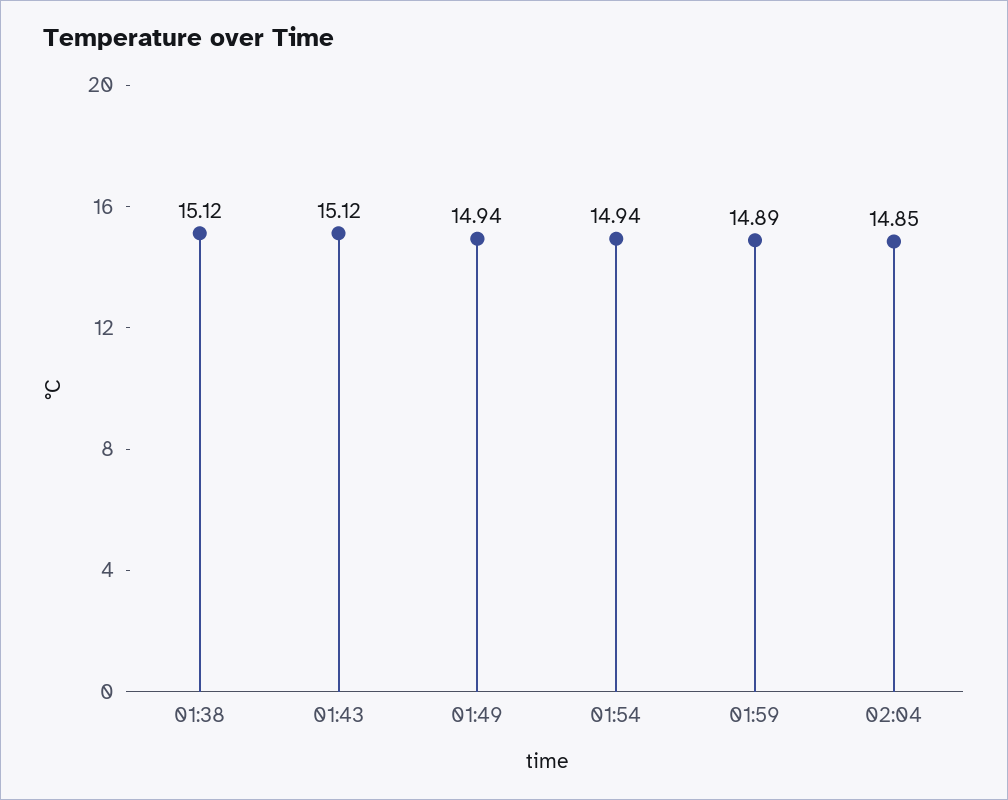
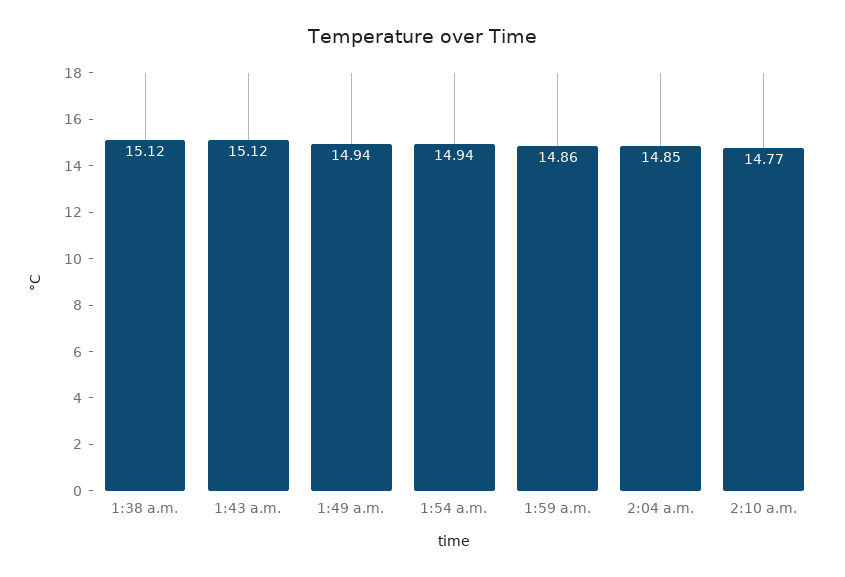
01:59: 14.89 -> 14.86
2:10 a.m.: none -> 14.77

